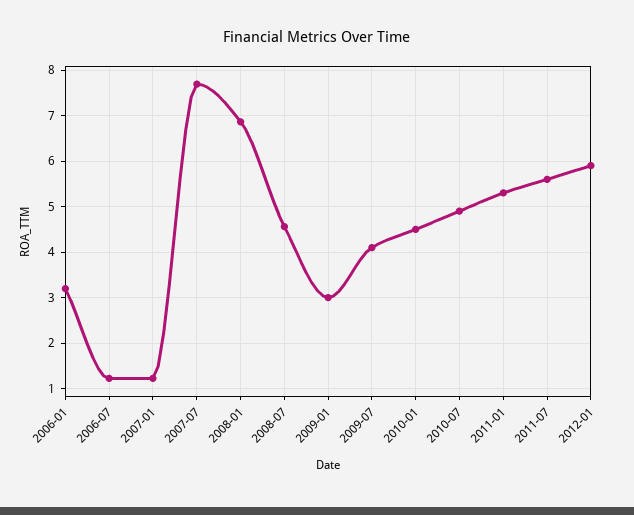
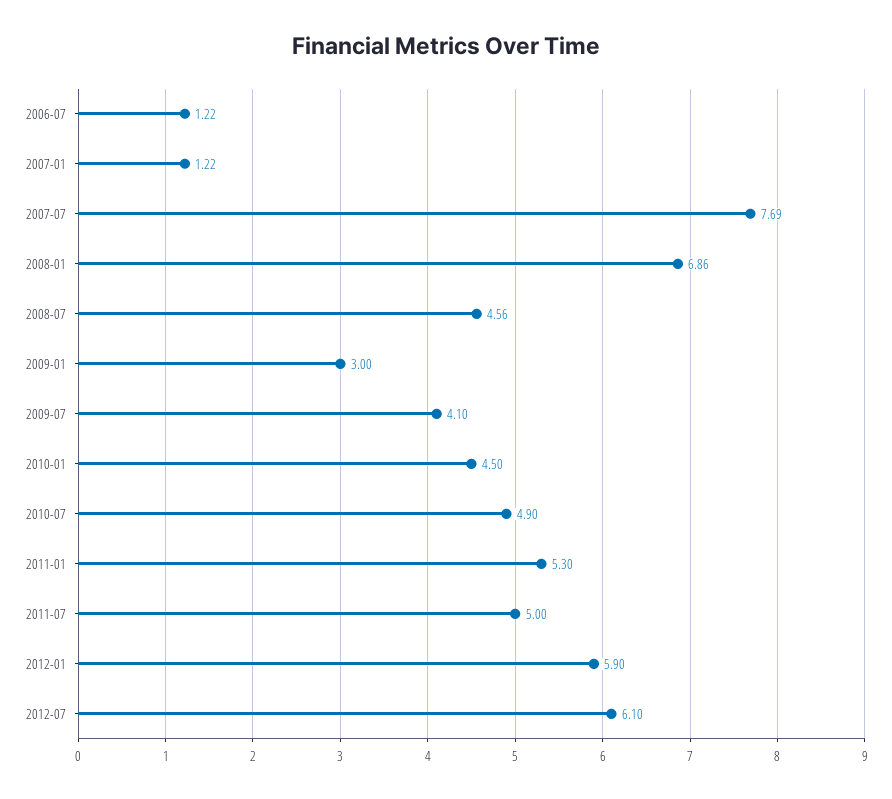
2006-01: 3.2 -> none
2011-07: 5.6 -> 5
2012-07: none -> 6.1

